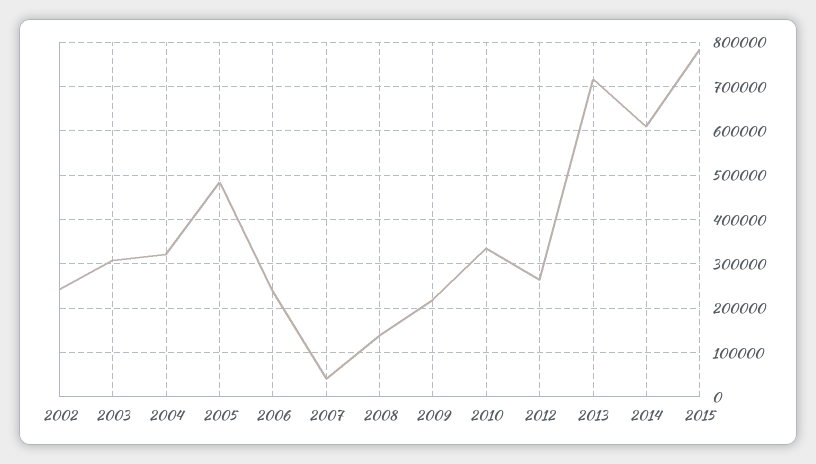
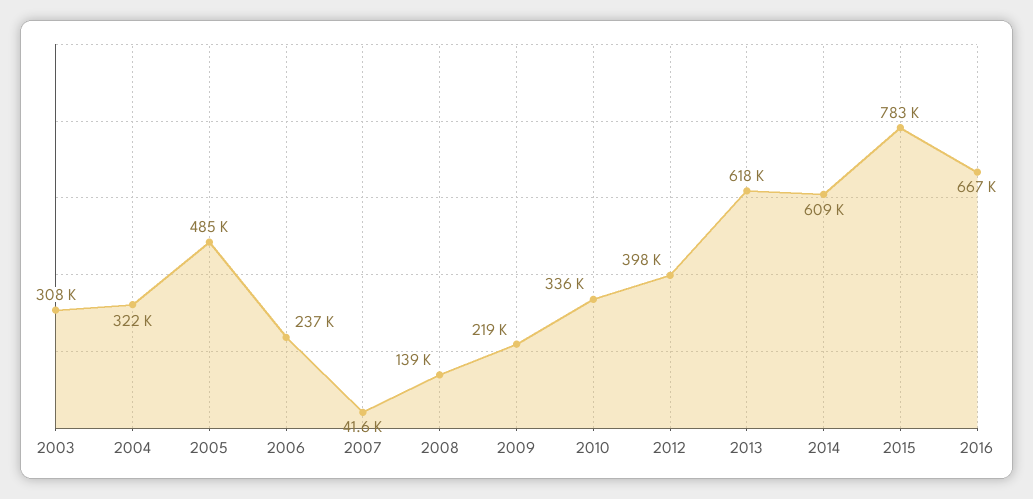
2002: 240000 -> none
2012: 260000 -> 398000
2013: 720000 -> 618000
2016: none -> 667000

